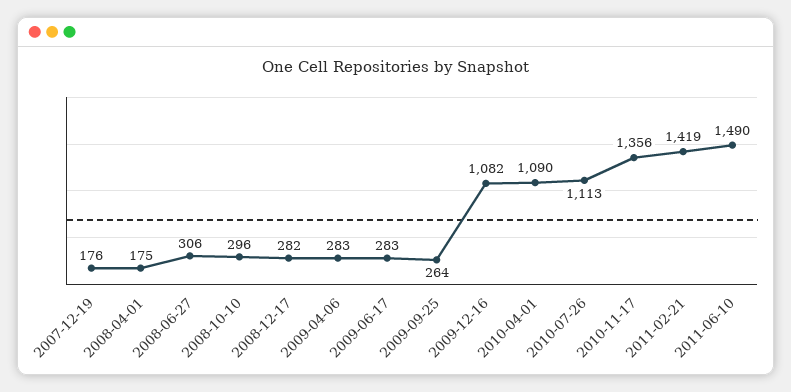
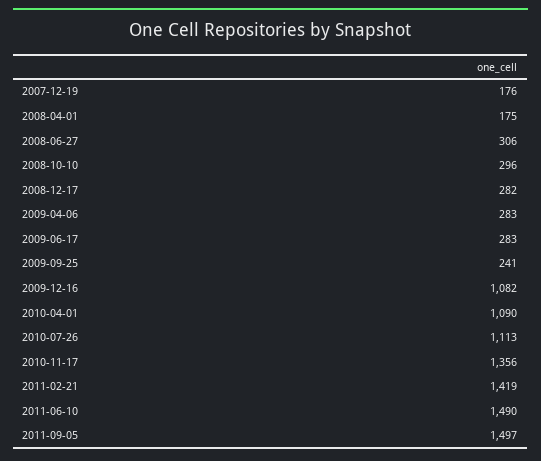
2009-09-25: 264 -> 241
2011-09-05: none -> 1497

